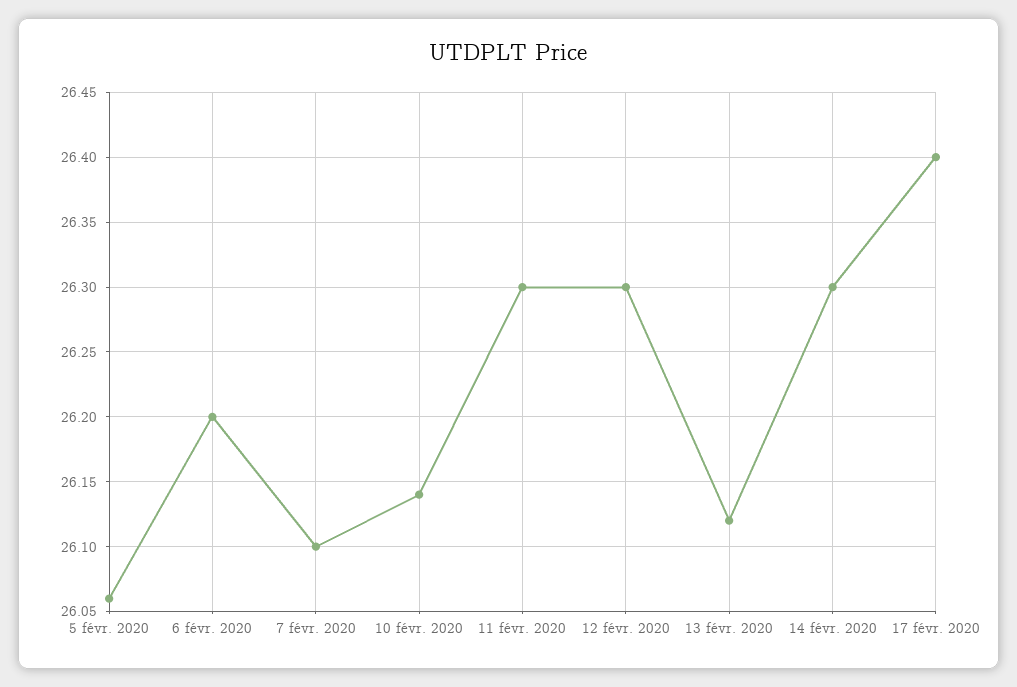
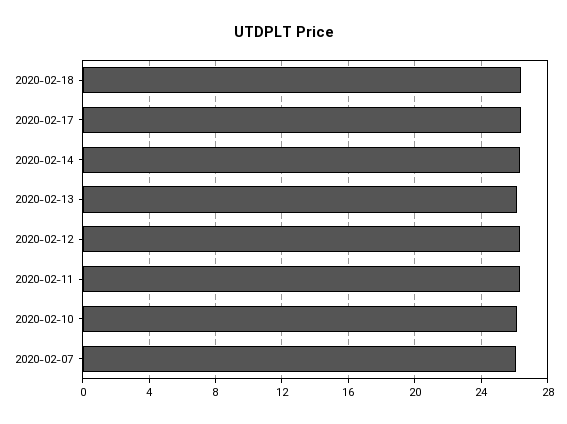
5 févr. 2020: 26.06 -> none
6 févr. 2020: 26.2 -> none
2020-02-18: none -> 26.5

